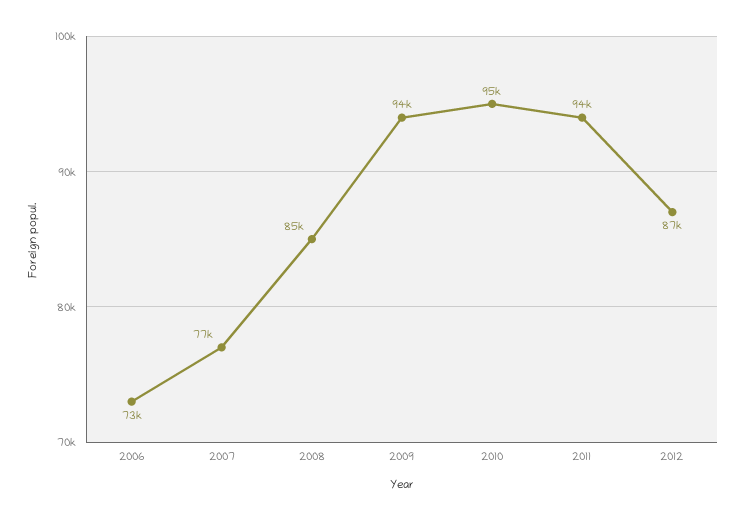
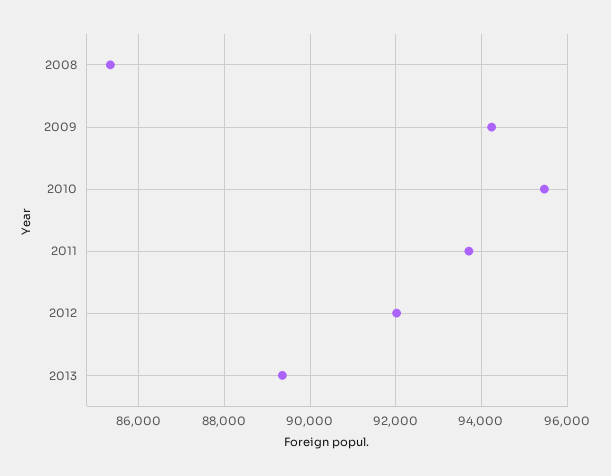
2006: 73000 -> none
2007: 77000 -> none
2012: 87000 -> 92000
2013: none -> 89400

